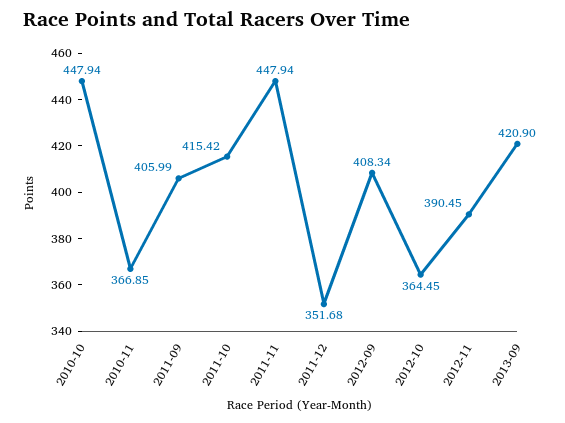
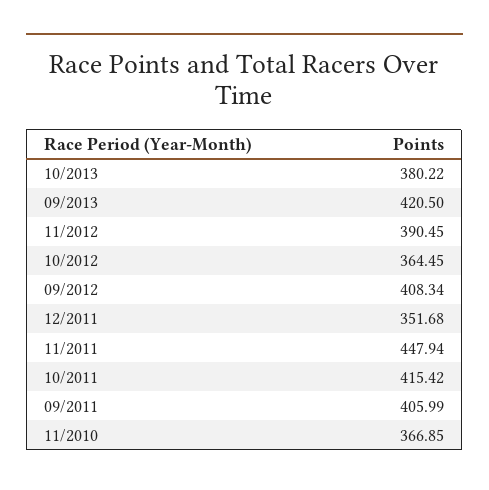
2010-10: 447.94 -> none
2013-09: 420.9 -> 420.5
10/2013: none -> 380.22

